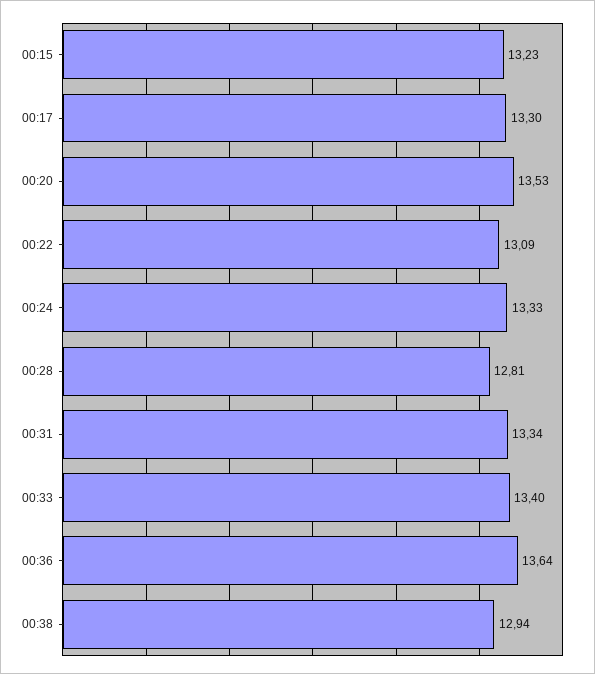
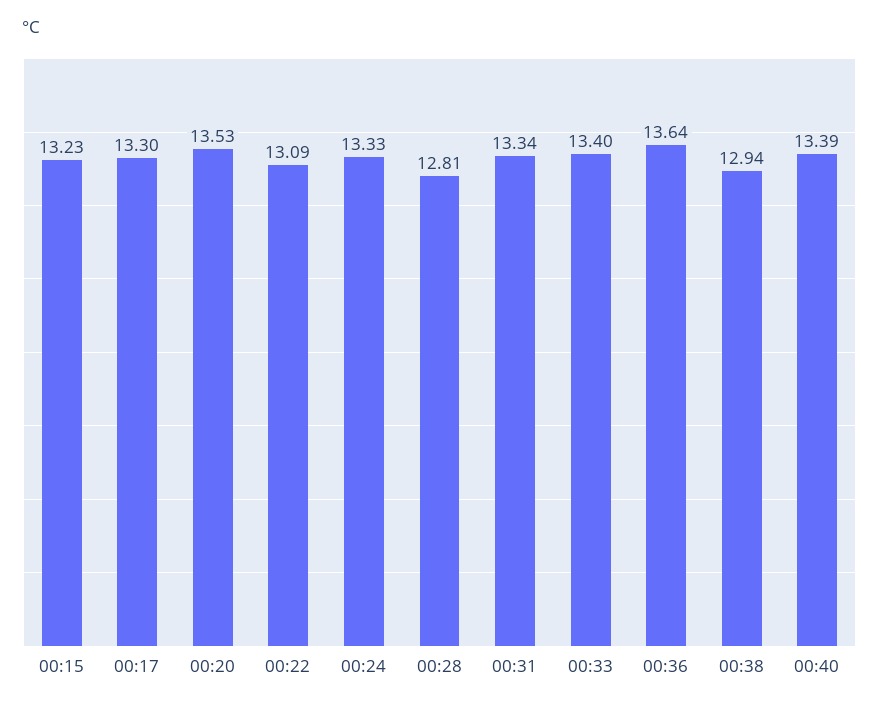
00:40: none -> 13.39

